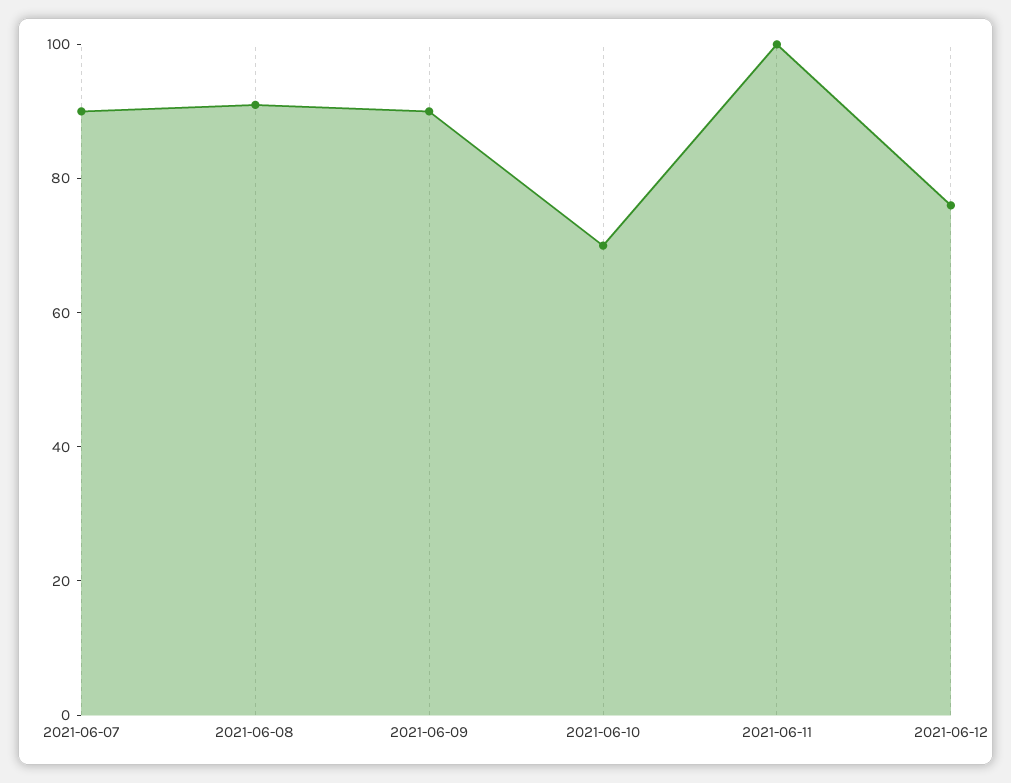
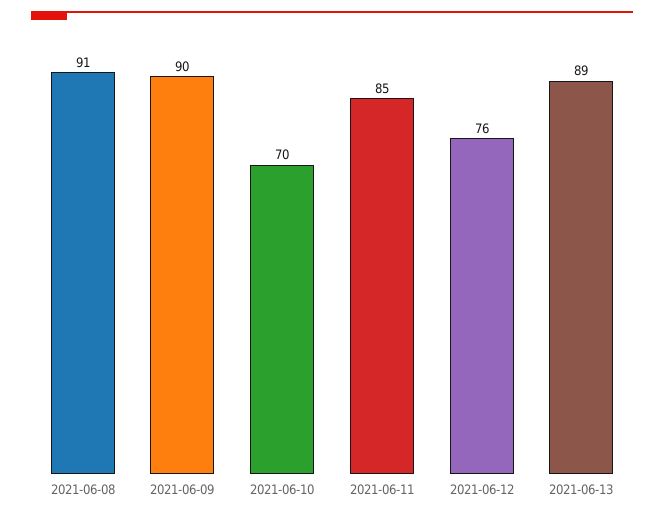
2021-06-07: 90 -> none
2021-06-11: 100 -> 85
2021-06-13: none -> 89

